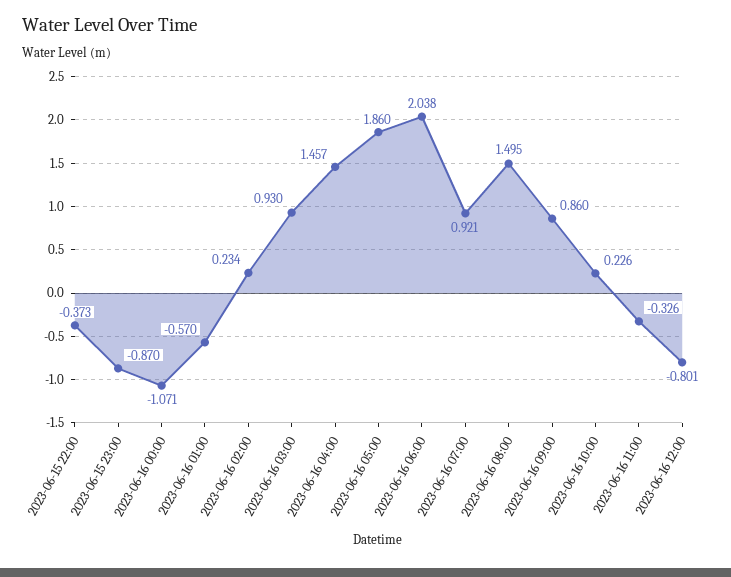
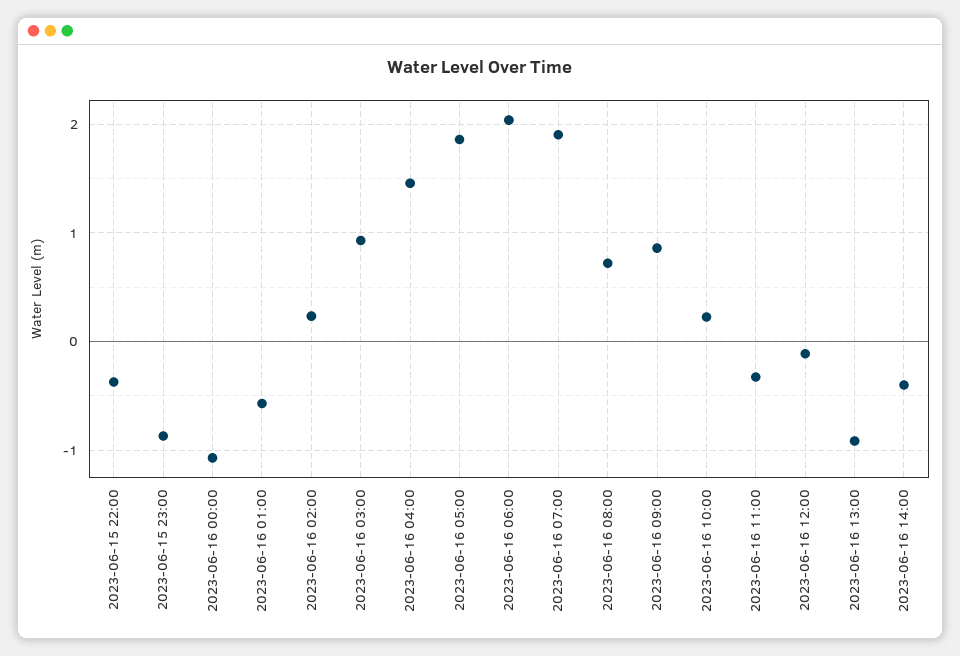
2023-06-16 07:00: 0.921 -> 1.9
2023-06-16 08:00: 1.495 -> 0.7
2023-06-16 12:00: -0.801 -> -0.1
2023-06-16 13:00: none -> -0.9
2023-06-16 14:00: none -> -0.4

